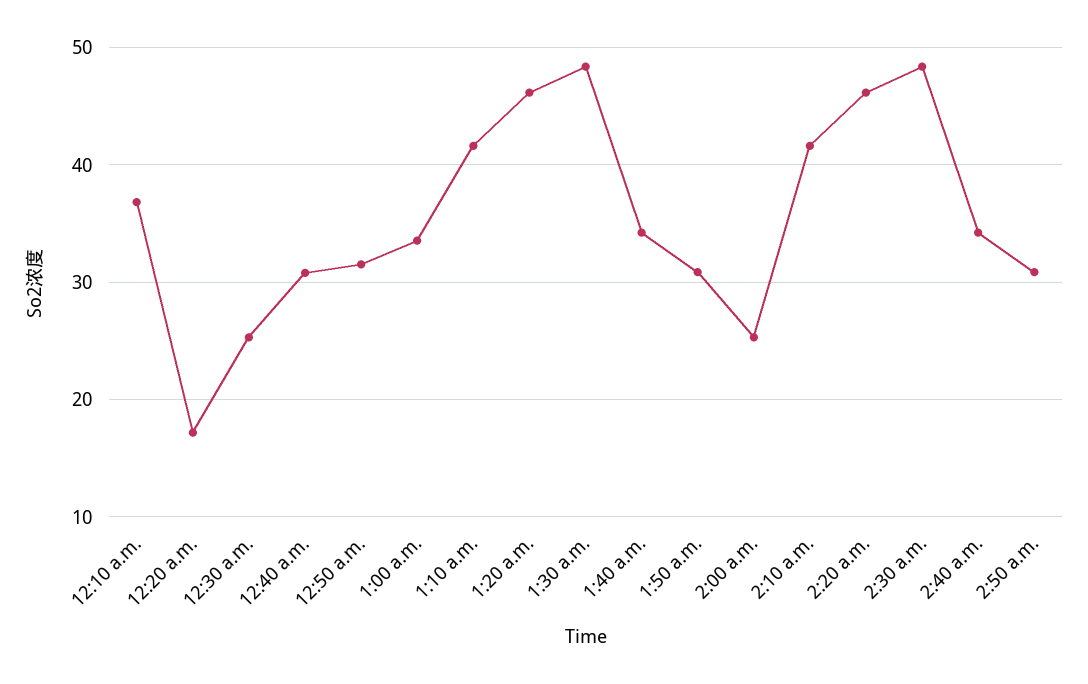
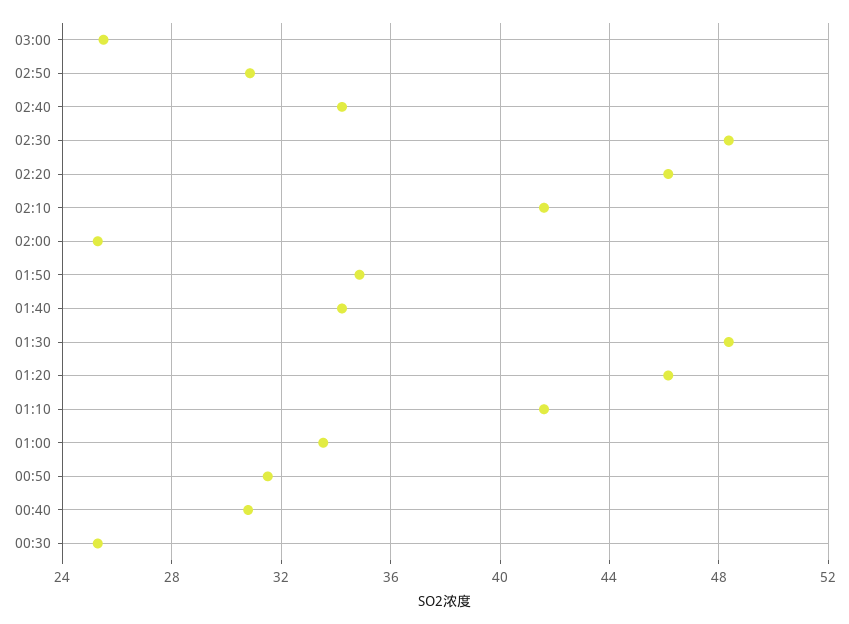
12:10 a.m.: 37 -> none
12:20 a.m.: 17 -> none
1:50 a.m.: 31 -> 35
03:00: none -> 25.5

